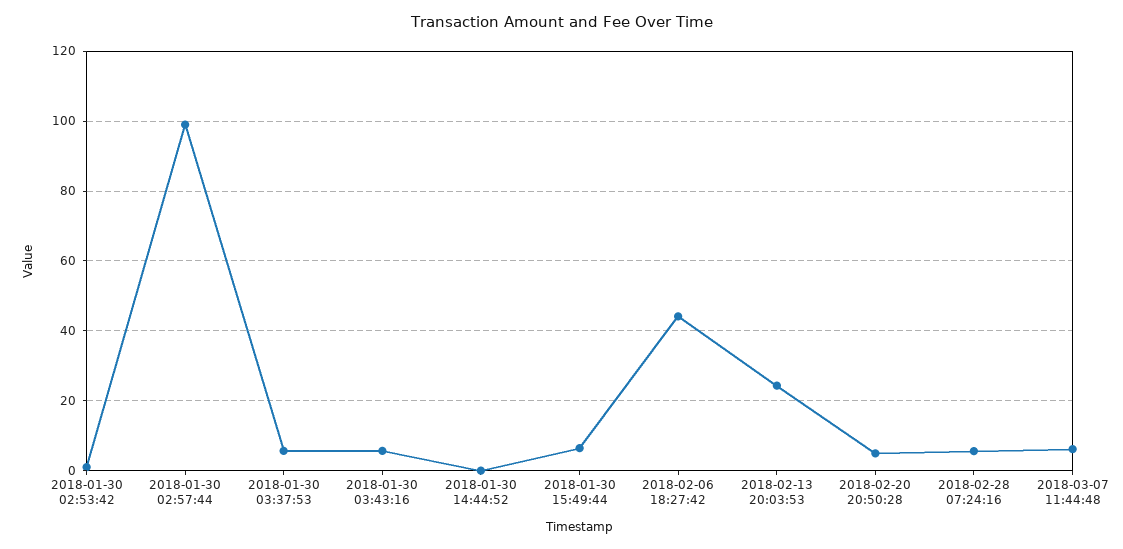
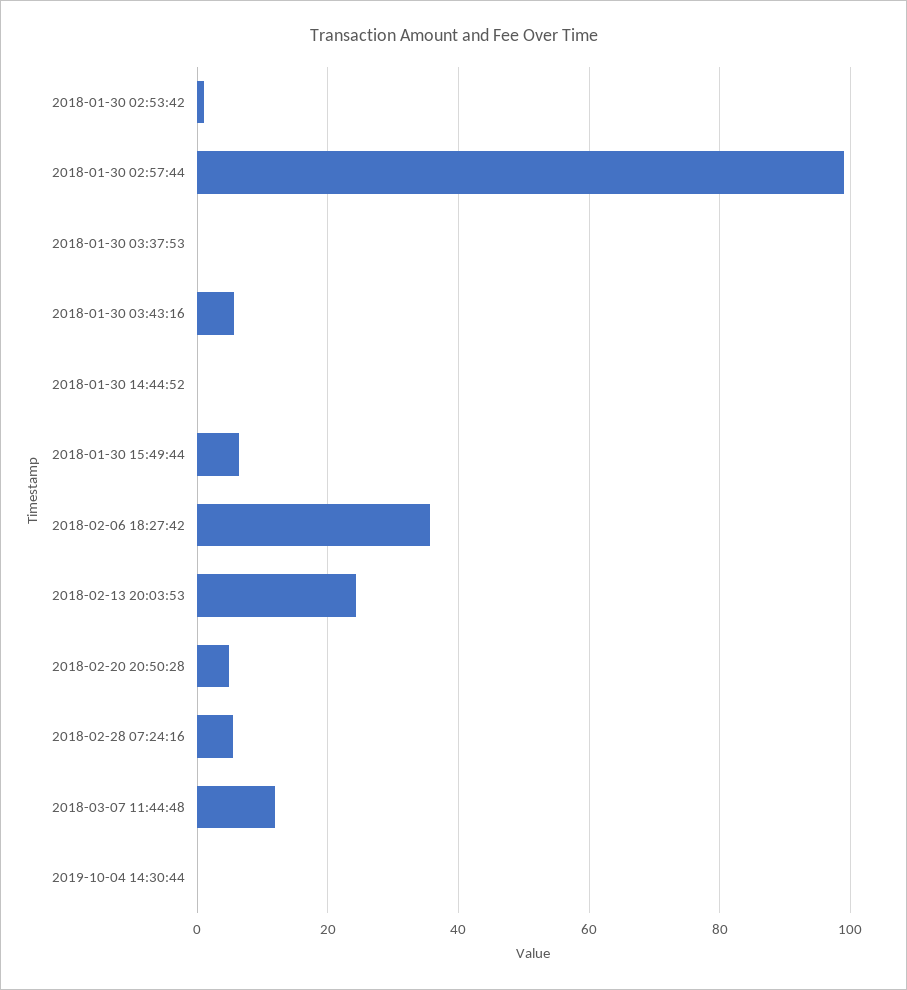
2018-01-30 03:37:53: 6 -> 0
2018-02-06 18:27:42: 44 -> 36
2018-03-07 11:44:48: 6 -> 12
2019-10-04 14:30:44: none -> 0

